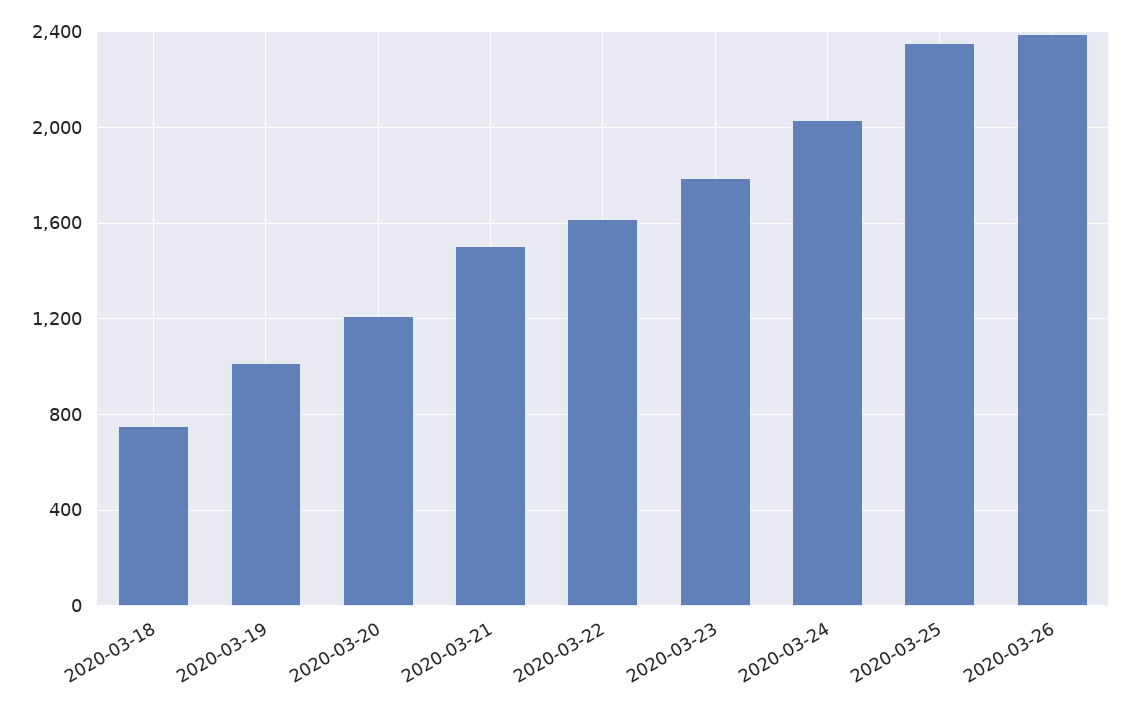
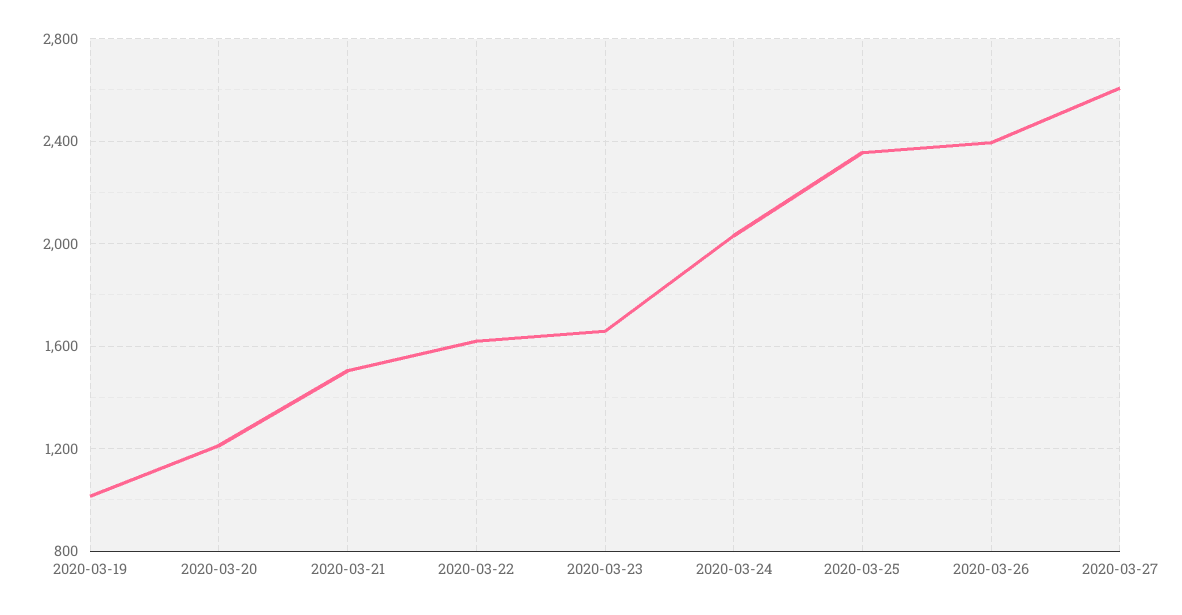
2020-03-18: 750 -> none
2020-03-23: 1800 -> 1650
2020-03-27: none -> 2600

